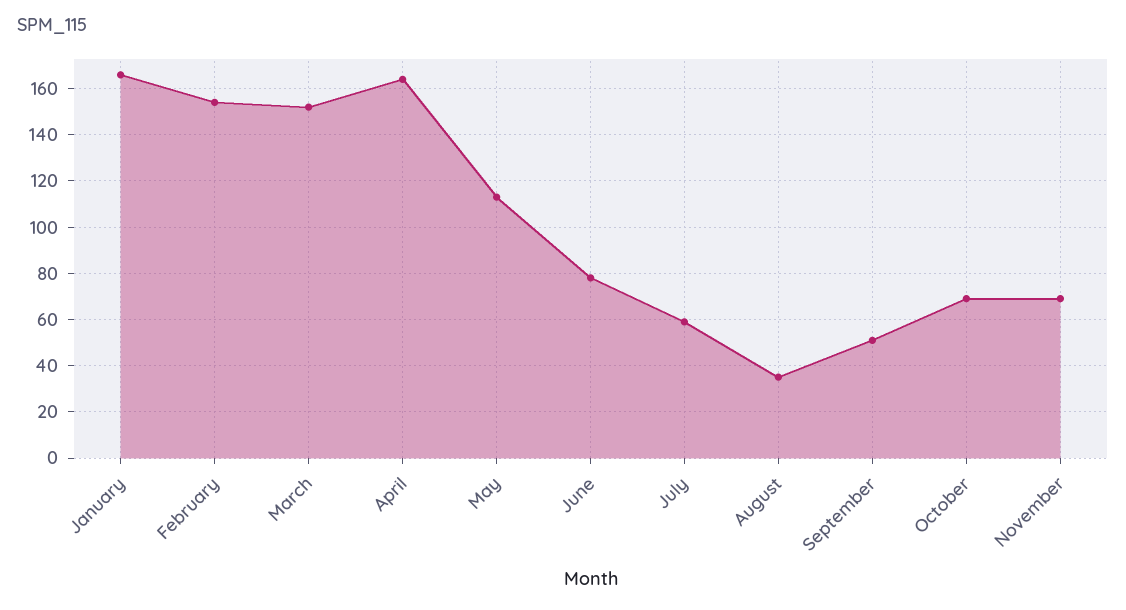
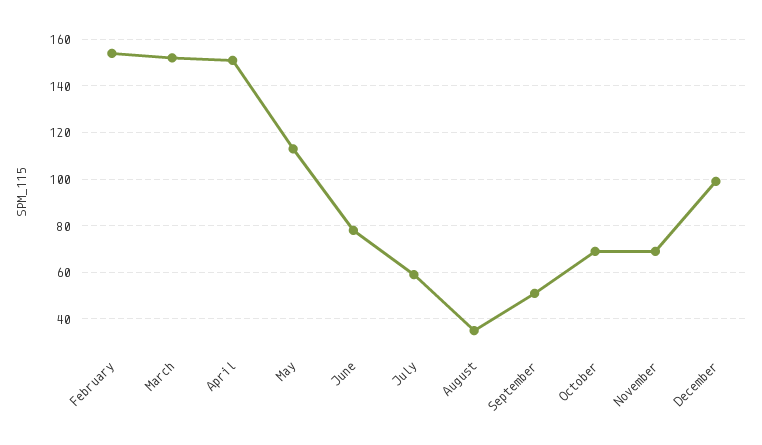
January: 165 -> none
April: 165 -> 150
December: none -> 100

